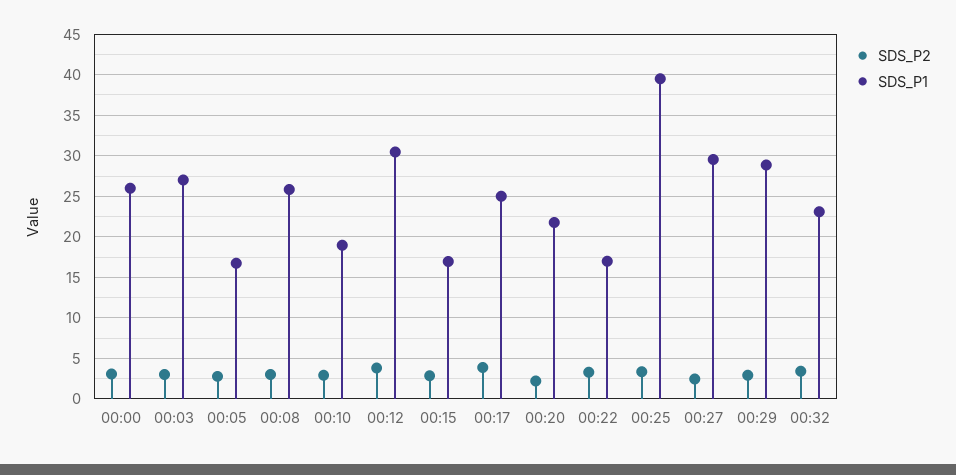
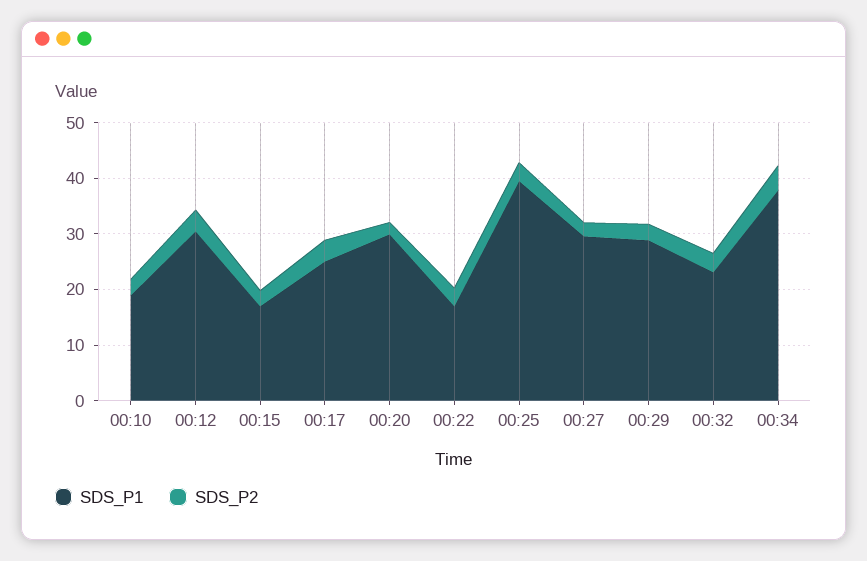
SDS_P2, 00:00: 3 -> none
SDS_P1, 00:00: 26 -> none
SDS_P2, 00:03: 3 -> none
SDS_P1, 00:03: 27 -> none
SDS_P2, 00:05: 3 -> none
SDS_P1, 00:05: 17 -> none
SDS_P2, 00:08: 3 -> none
SDS_P1, 00:08: 26 -> none
SDS_P1, 00:20: 22 -> 30
SDS_P1, 00:34: none -> 38
SDS_P2, 00:34: none -> 4

